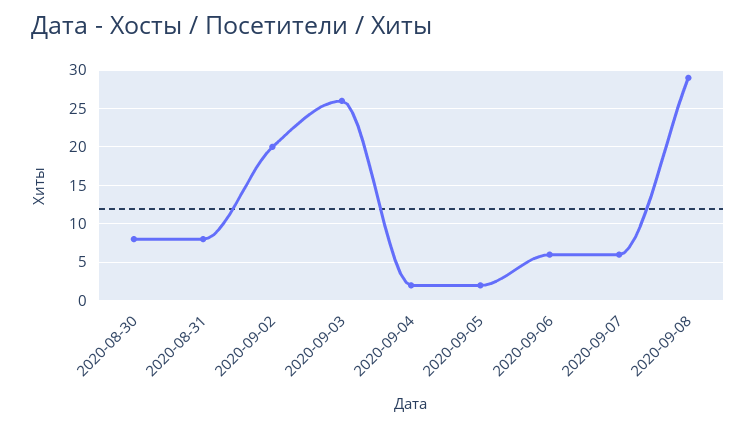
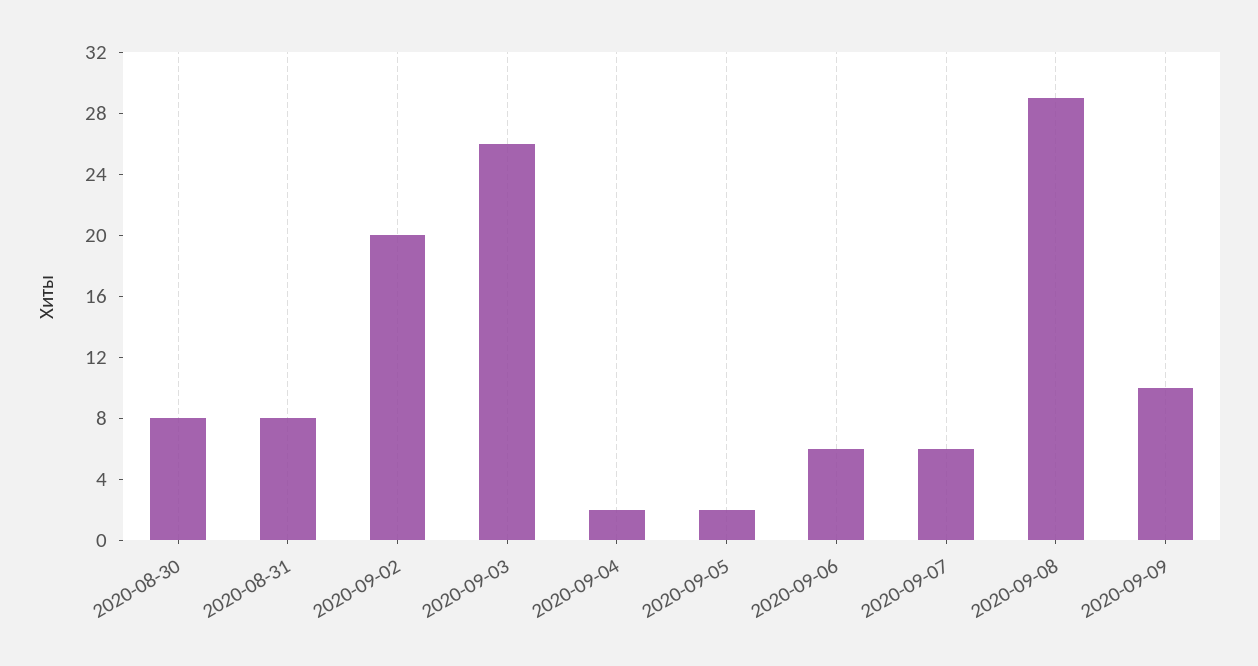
2020-09-09: none -> 10

